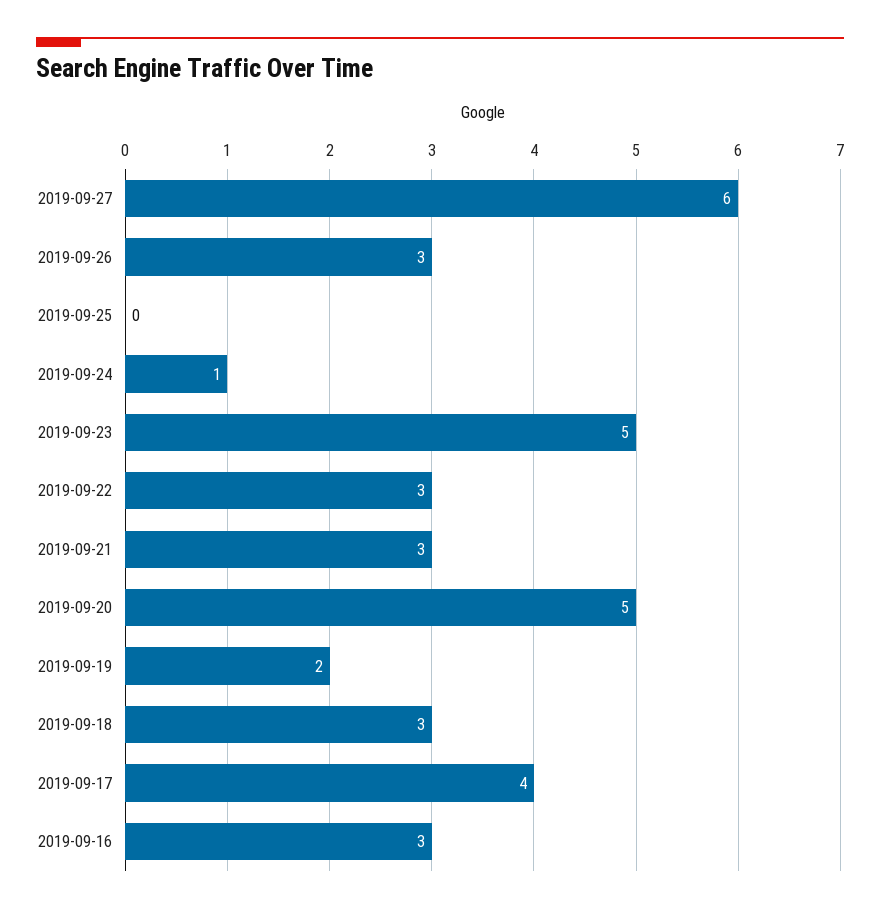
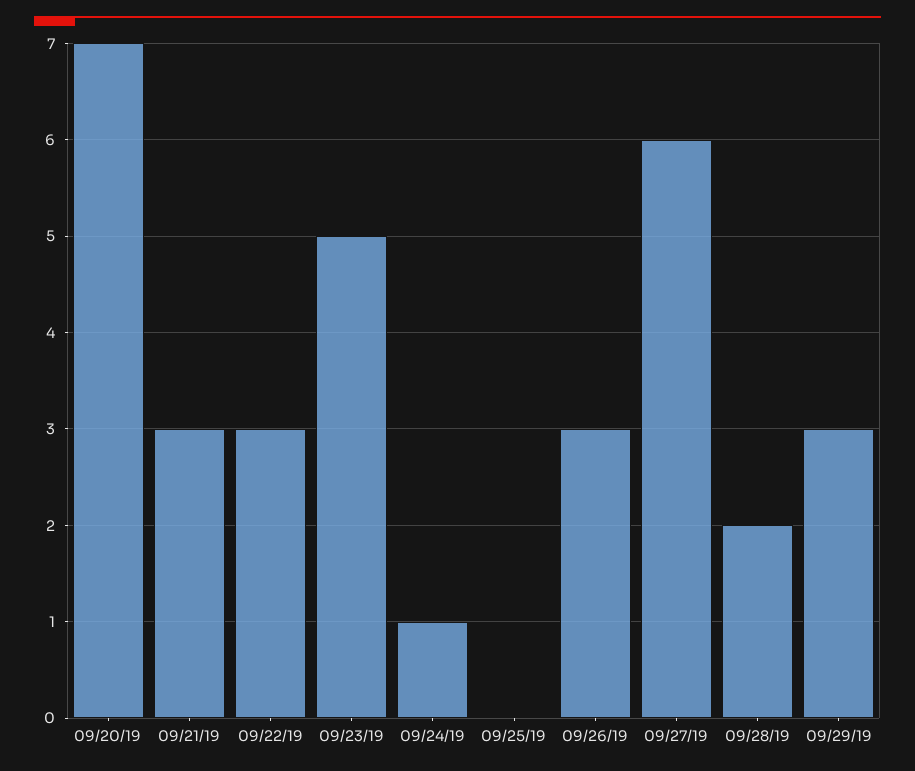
2019-09-20: 5 -> 7
2019-09-19: 2 -> none
2019-09-18: 3 -> none
2019-09-17: 4 -> none
2019-09-16: 3 -> none
09/28/19: none -> 2
09/29/19: none -> 3

